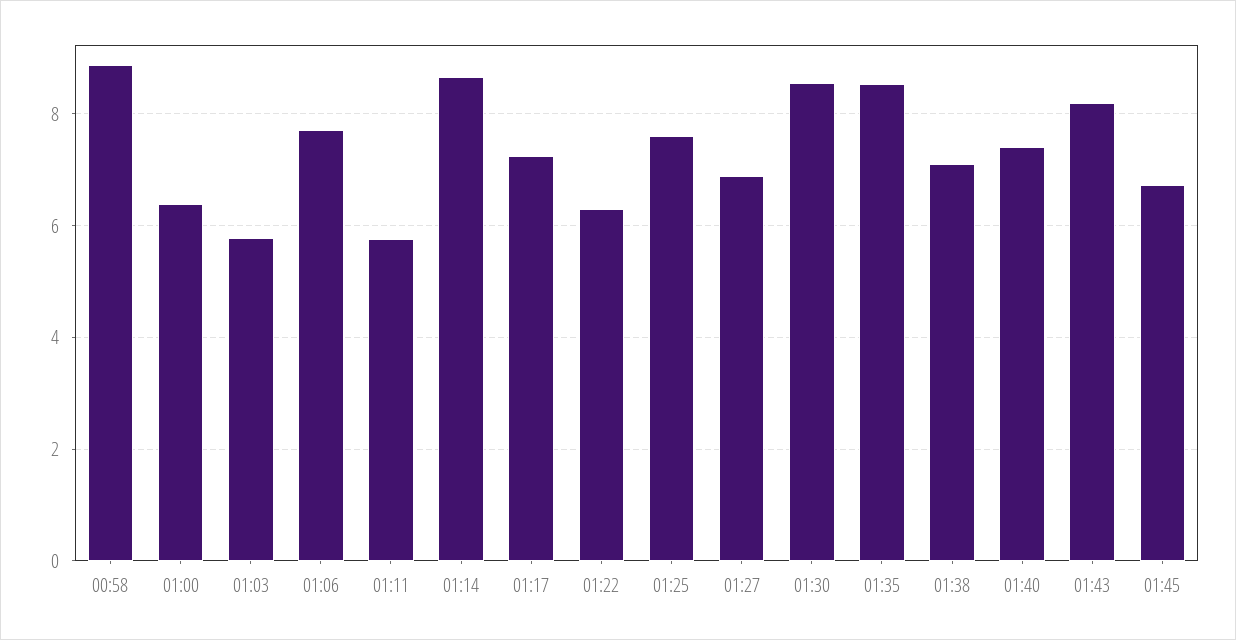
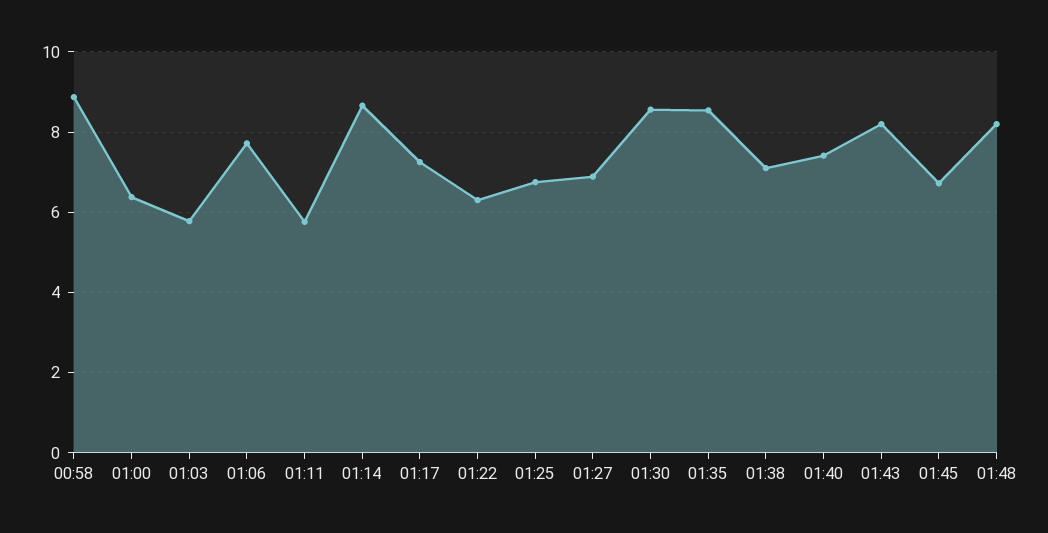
01:25: 7.6 -> 6.8
01:48: none -> 8.2

